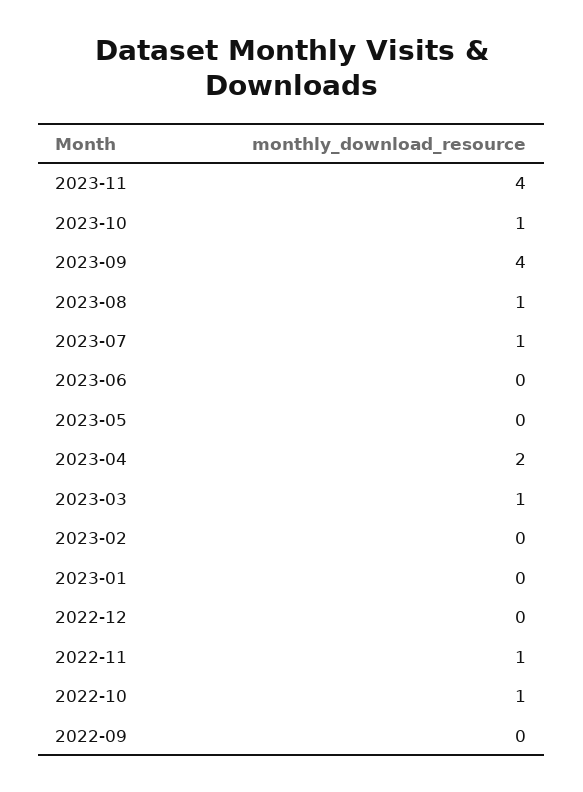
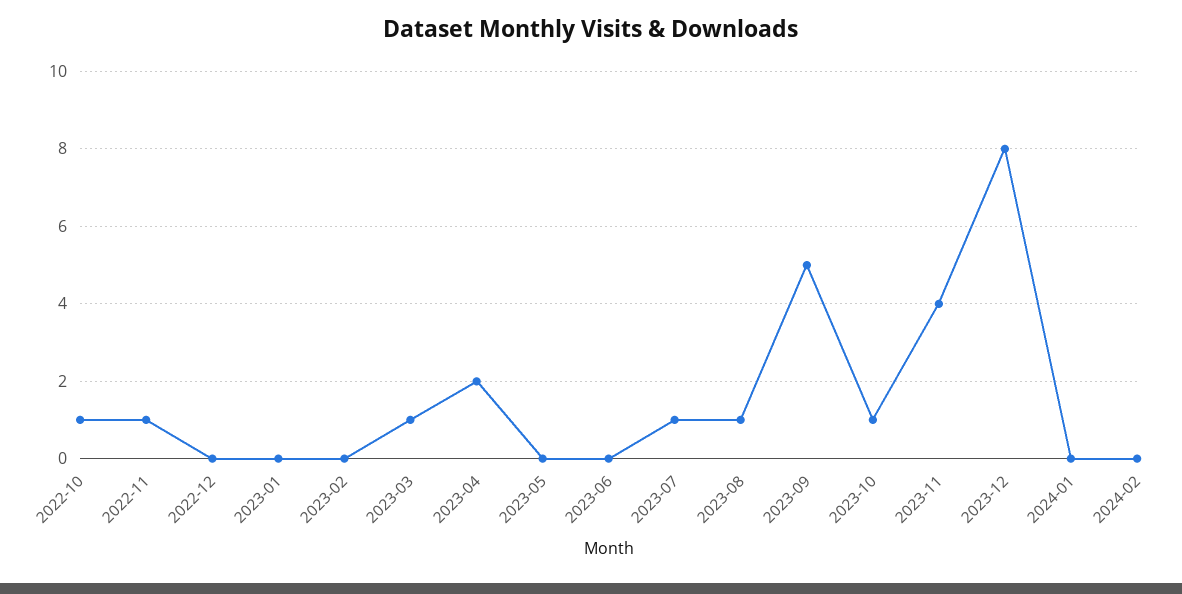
2023-09: 4 -> 5
2022-09: 0 -> none
2023-12: none -> 8
2024-01: none -> 0
2024-02: none -> 0

